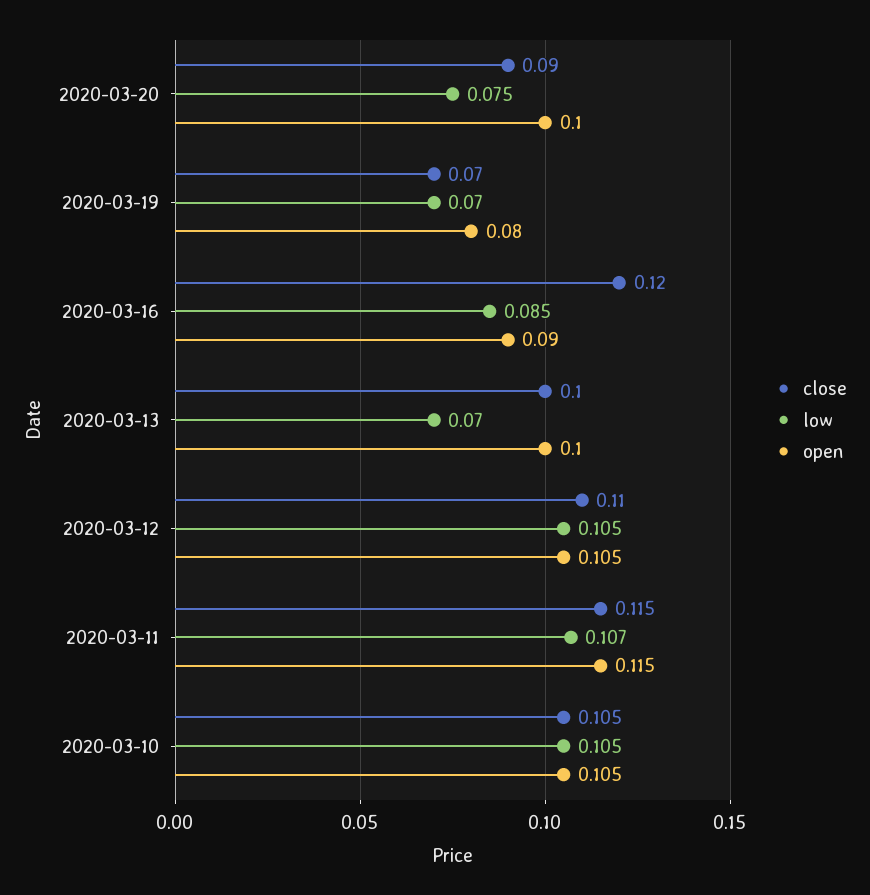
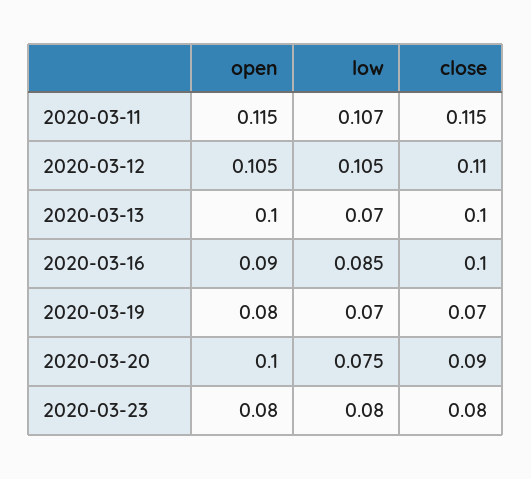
close, 2020-03-16: 0.12 -> 0.1
close, 2020-03-10: 0.105 -> none
low, 2020-03-10: 0.105 -> none
open, 2020-03-10: 0.105 -> none
open, 2020-03-23: none -> 0.08
low, 2020-03-23: none -> 0.08
close, 2020-03-23: none -> 0.08

